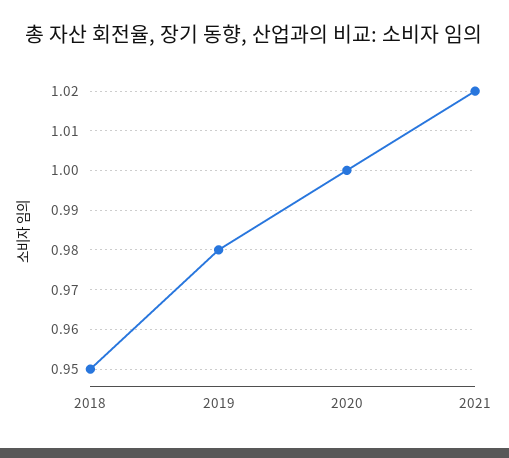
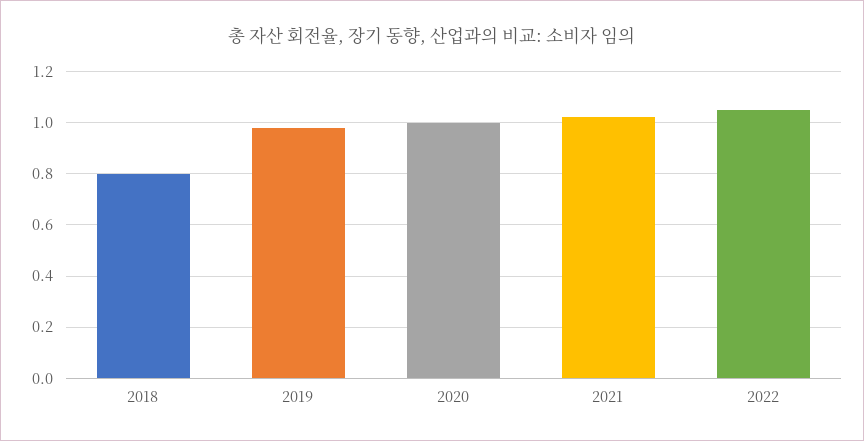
2018: 0.95 -> 0.8
2022: none -> 1.05

